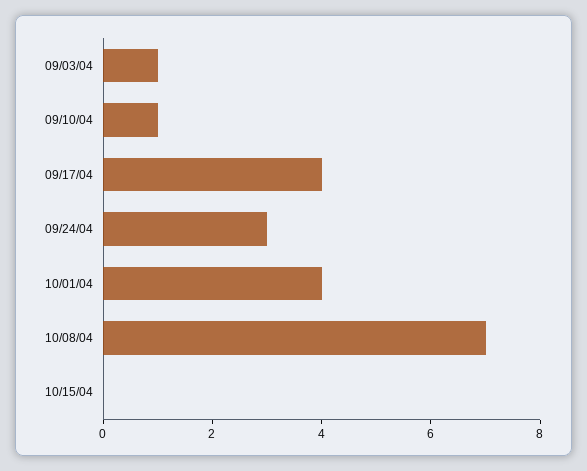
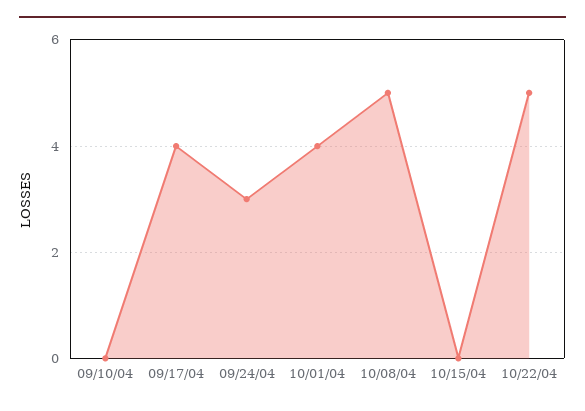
09/03/04: 1 -> none
09/10/04: 1 -> 0
10/08/04: 7 -> 5
10/22/04: none -> 5

